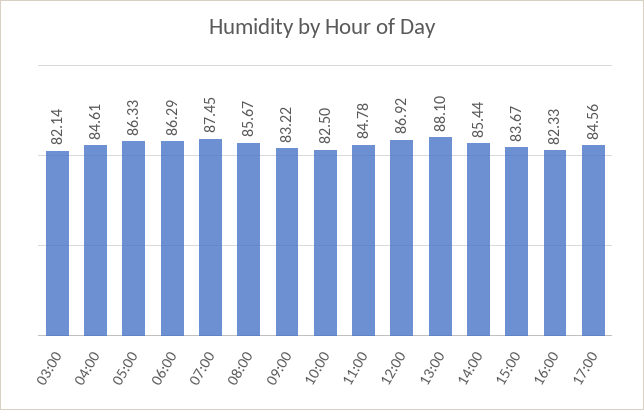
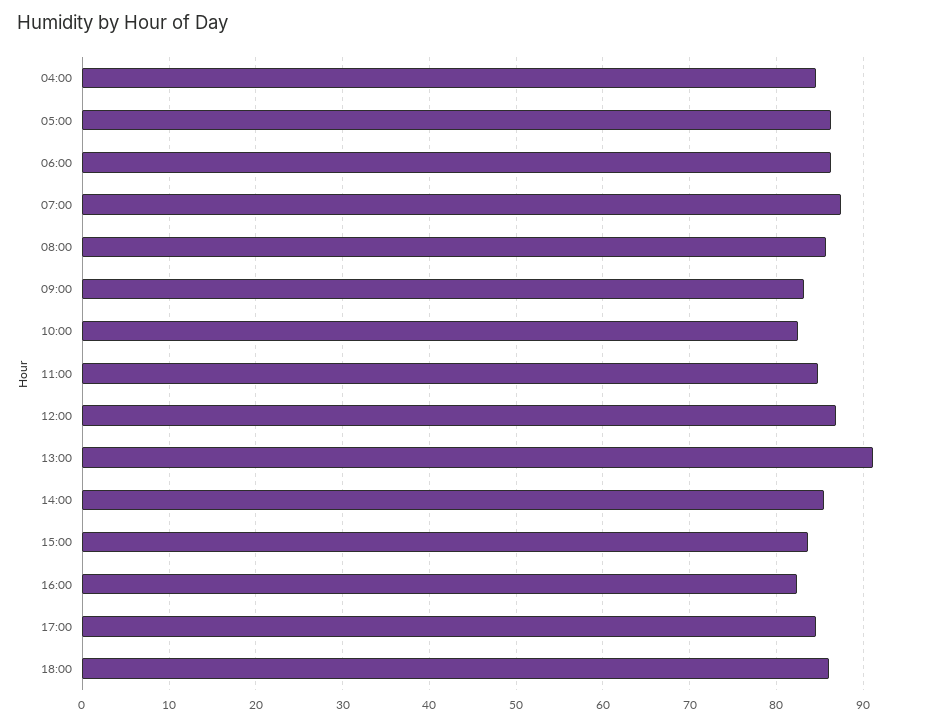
03:00: 82.14 -> none
13:00: 88.1 -> 91
18:00: none -> 86

